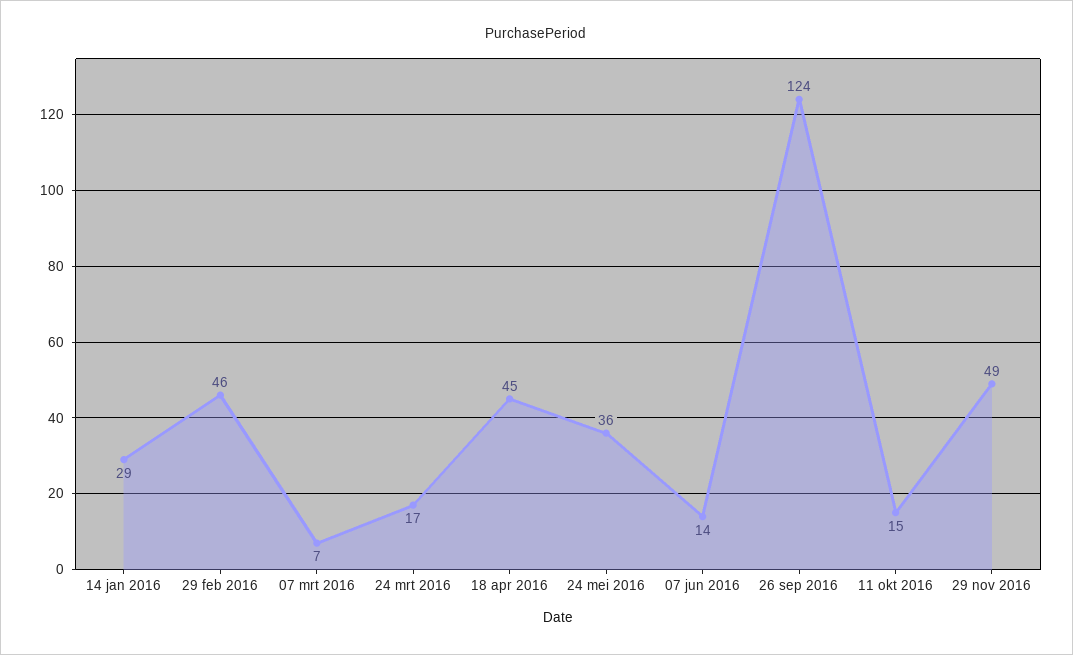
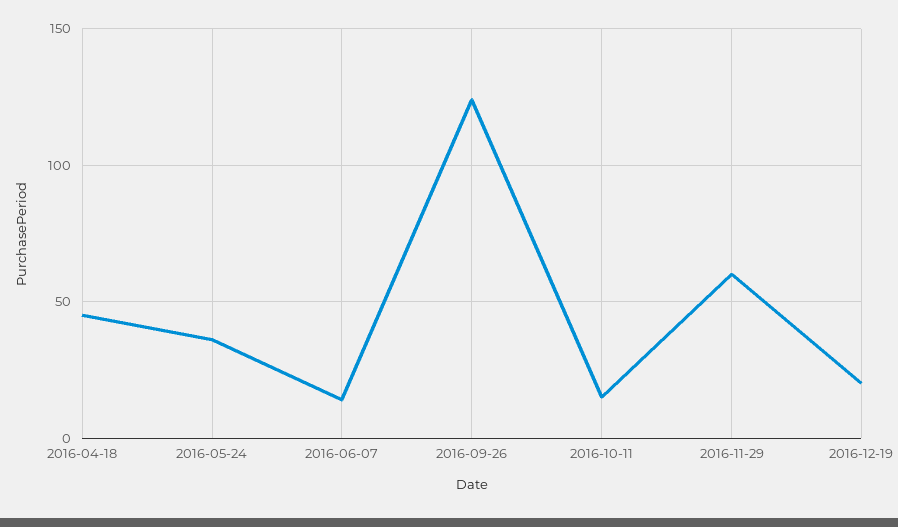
14 jan 2016: 29 -> none
29 feb 2016: 46 -> none
07 mrt 2016: 7 -> none
24 mrt 2016: 17 -> none
29 nov 2016: 49 -> 60
2016-12-19: none -> 20

